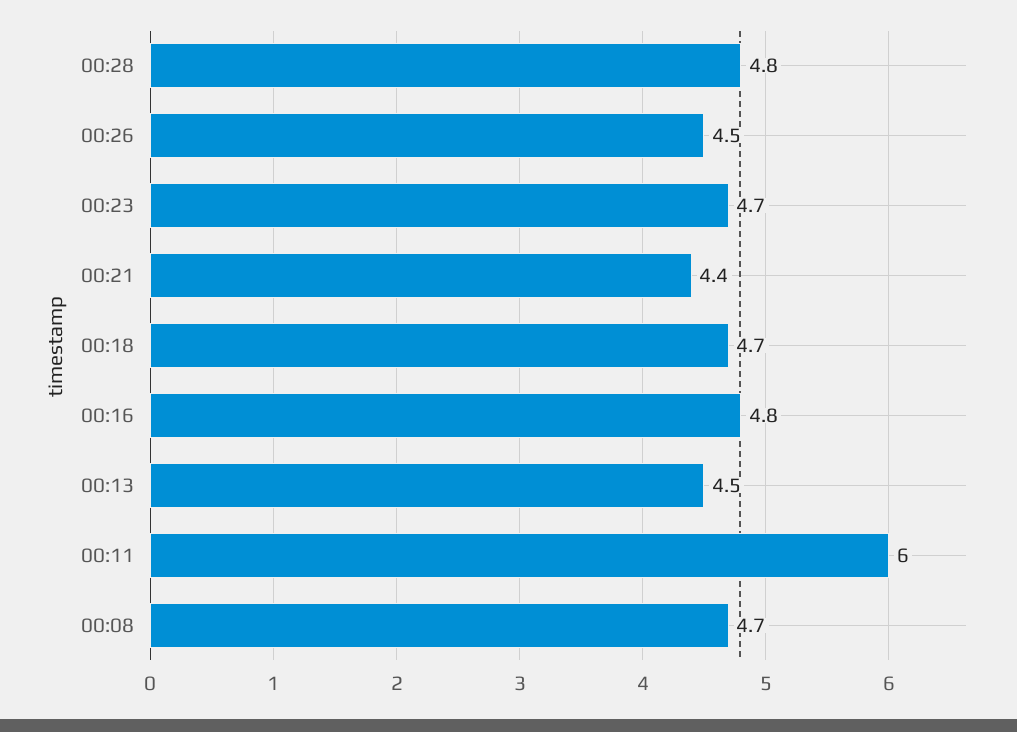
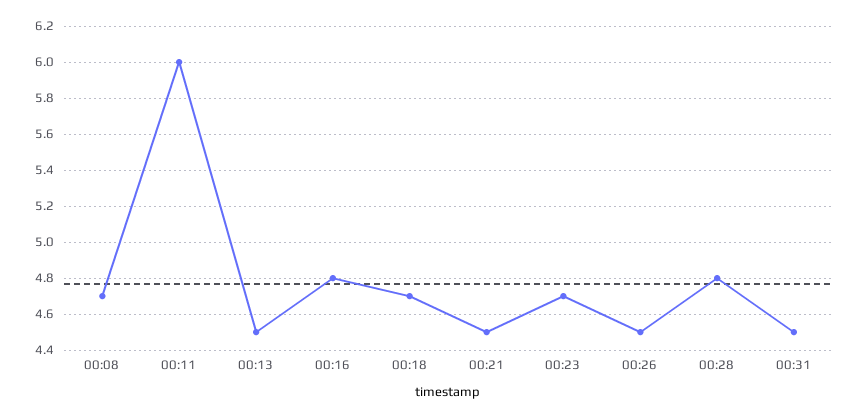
00:21: 4.4 -> 4.5
00:31: none -> 4.5

